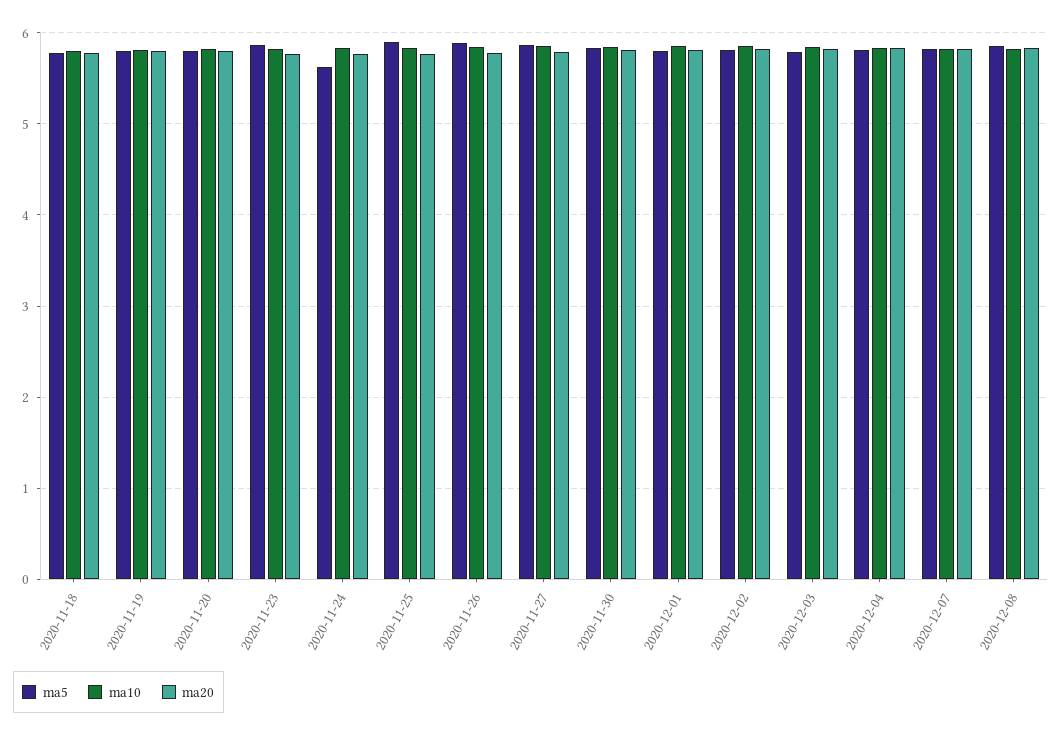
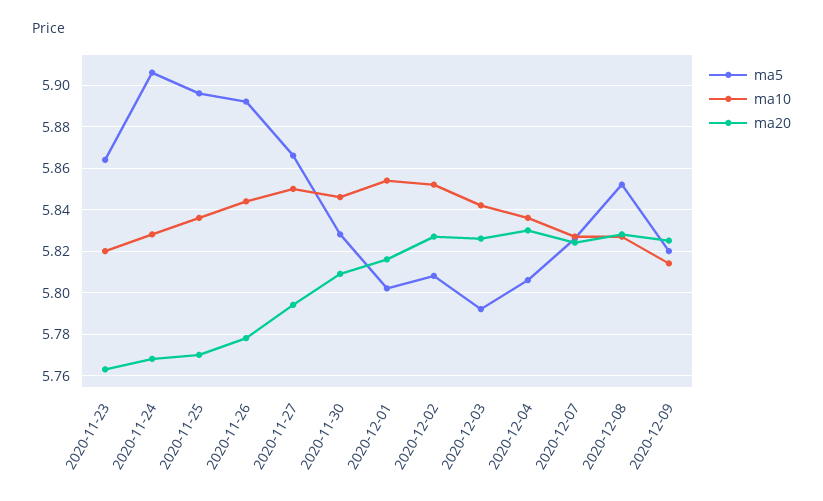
ma5, 2020-11-18: 5.8 -> none
ma10, 2020-11-18: 5.8 -> none
ma20, 2020-11-18: 5.8 -> none
ma5, 2020-11-19: 5.8 -> none
ma10, 2020-11-19: 5.8 -> none
ma20, 2020-11-19: 5.8 -> none
ma5, 2020-11-20: 5.8 -> none
ma10, 2020-11-20: 5.8 -> none
ma20, 2020-11-20: 5.8 -> none
ma5, 2020-11-24: 5.6 -> 5.905
ma5, 2020-12-09: none -> 5.82
ma10, 2020-12-09: none -> 5.815
ma20, 2020-12-09: none -> 5.825

